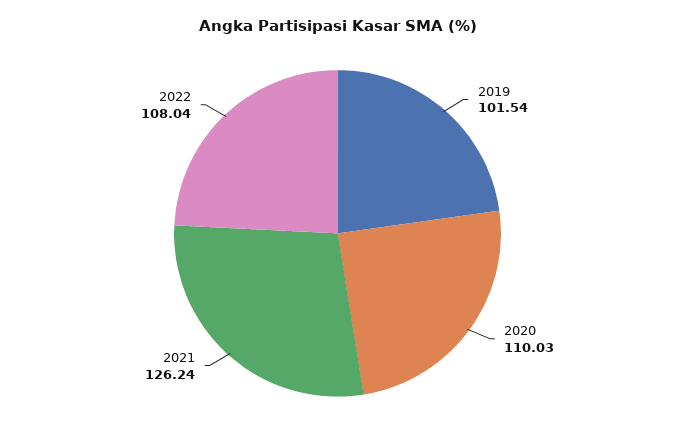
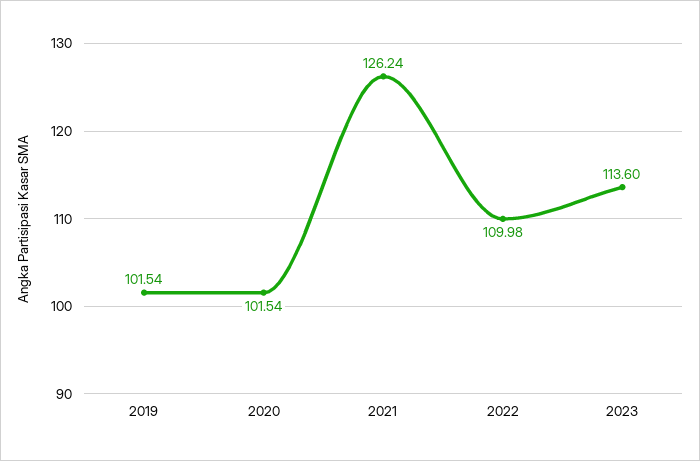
2020: 110.03 -> 101.54
2022: 108.04 -> 109.98
2023: none -> 113.6

